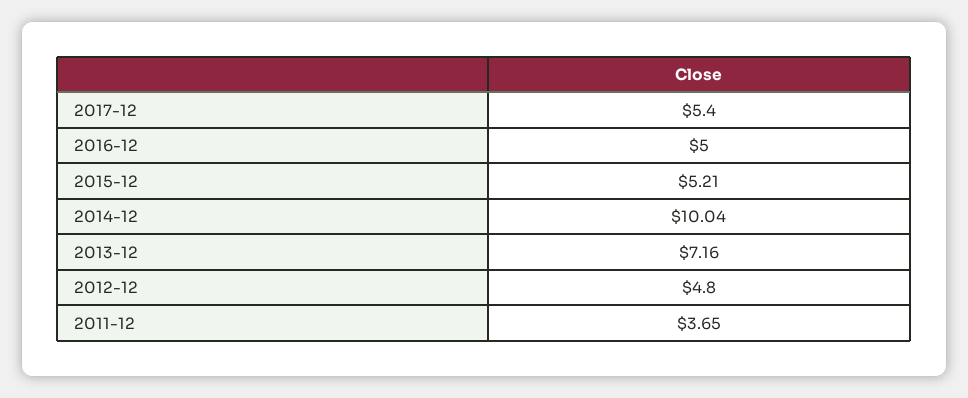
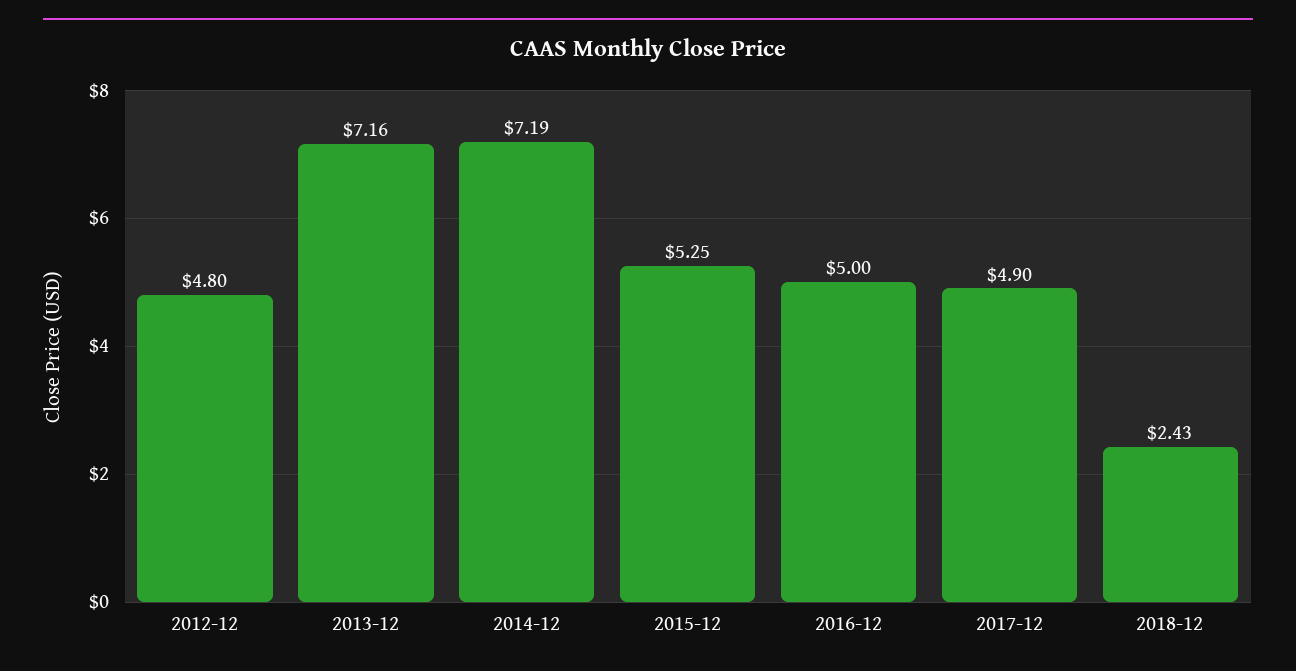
2017-12: 5.4 -> 4.9
2015-12: 5.21 -> 5.25
2014-12: 10.04 -> 7.19
2011-12: 3.65 -> none
2018-12: none -> 2.43

